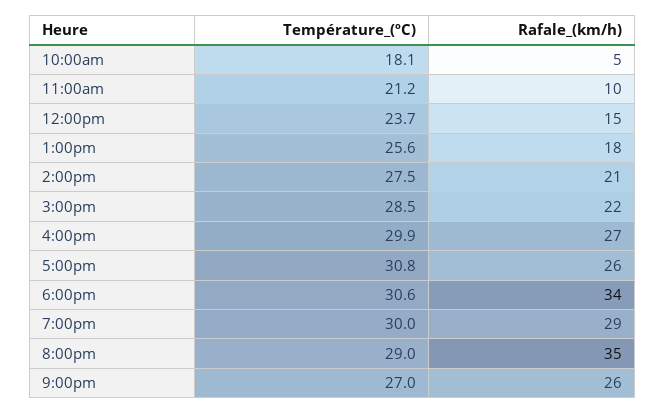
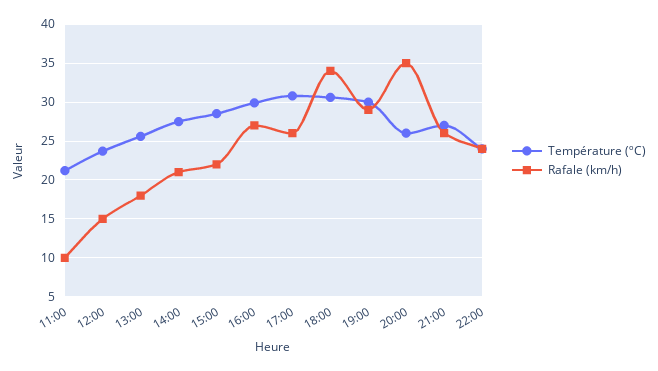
Température_(ºC), 10:00am: 18.1 -> none
Rafale_(km/h), 10:00am: 5 -> none
Température_(ºC), 8:00pm: 29 -> 26
Température_(ºC), 22:00: none -> 24
Rafale_(km/h), 22:00: none -> 24

